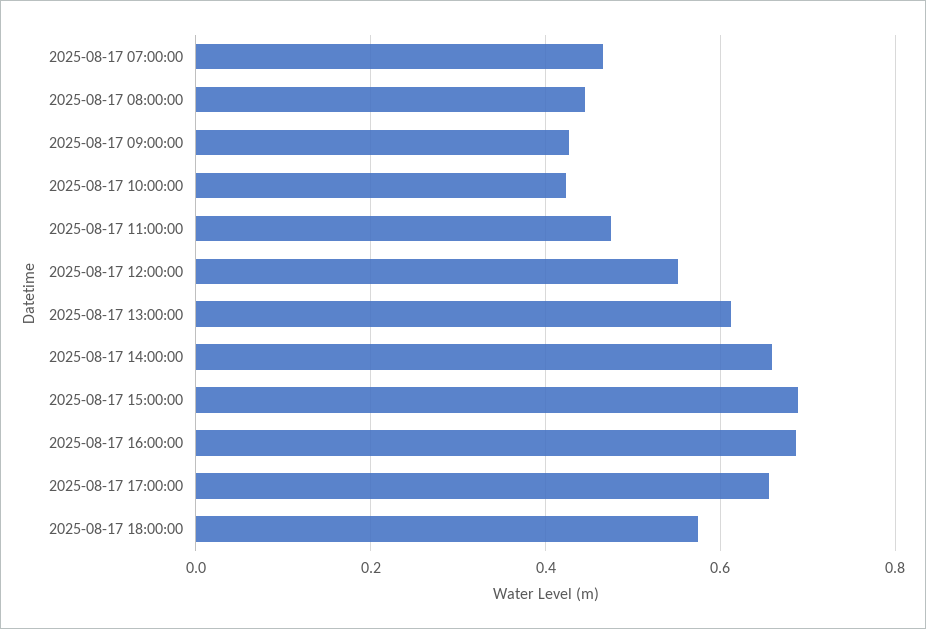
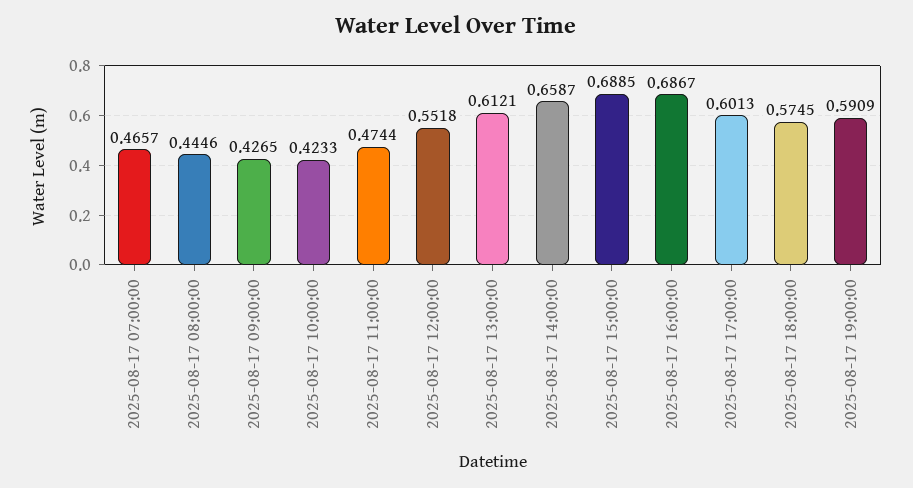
2025-08-17 17:00:00: 0.66 -> 0.6013
2025-08-17 19:00:00: none -> 0.5909

